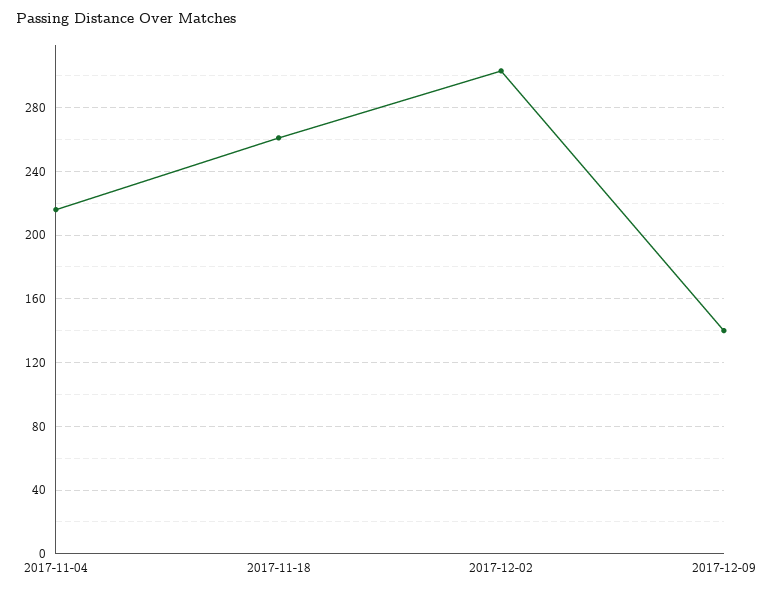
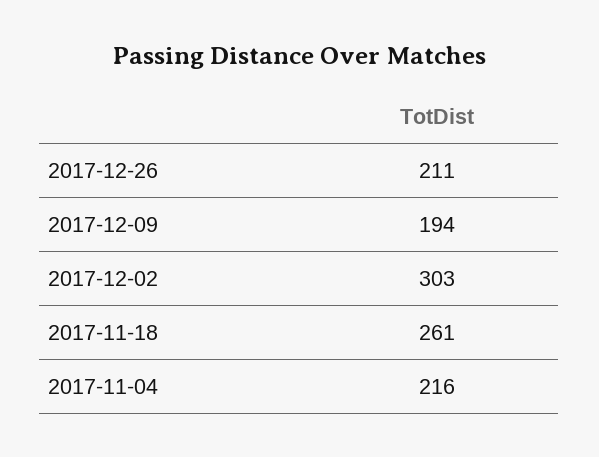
2017-12-09: 140 -> 194
2017-12-26: none -> 211

